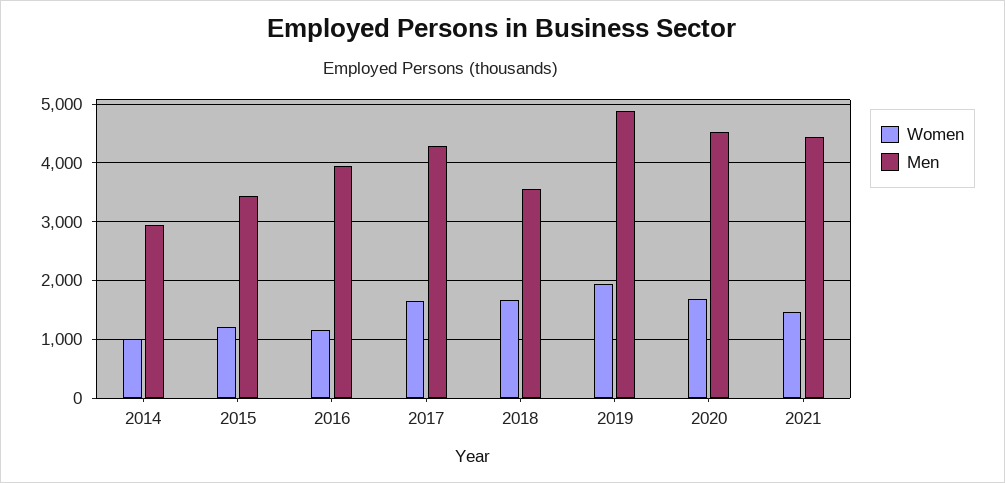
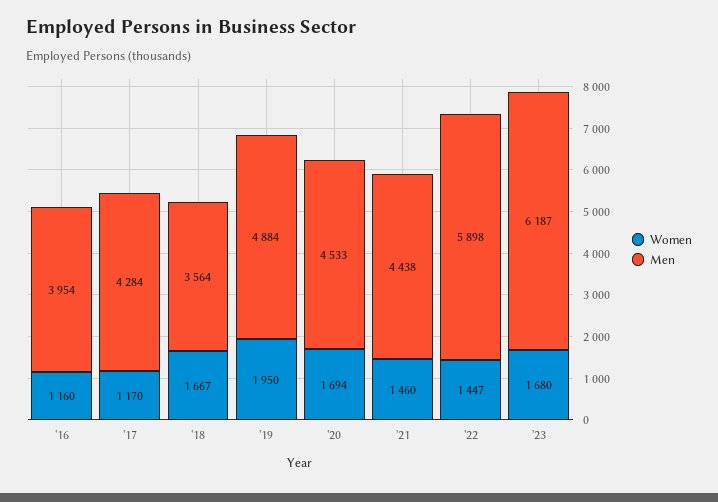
Women, 2014: 1000 -> none
Men, 2014: 3000 -> none
Women, 2015: 1200 -> none
Men, 2015: 3400 -> none
Women, 2017: 1600 -> 1170
Women, '22: none -> 1447
Men, '22: none -> 5898
Women, '23: none -> 1680
Men, '23: none -> 6187

